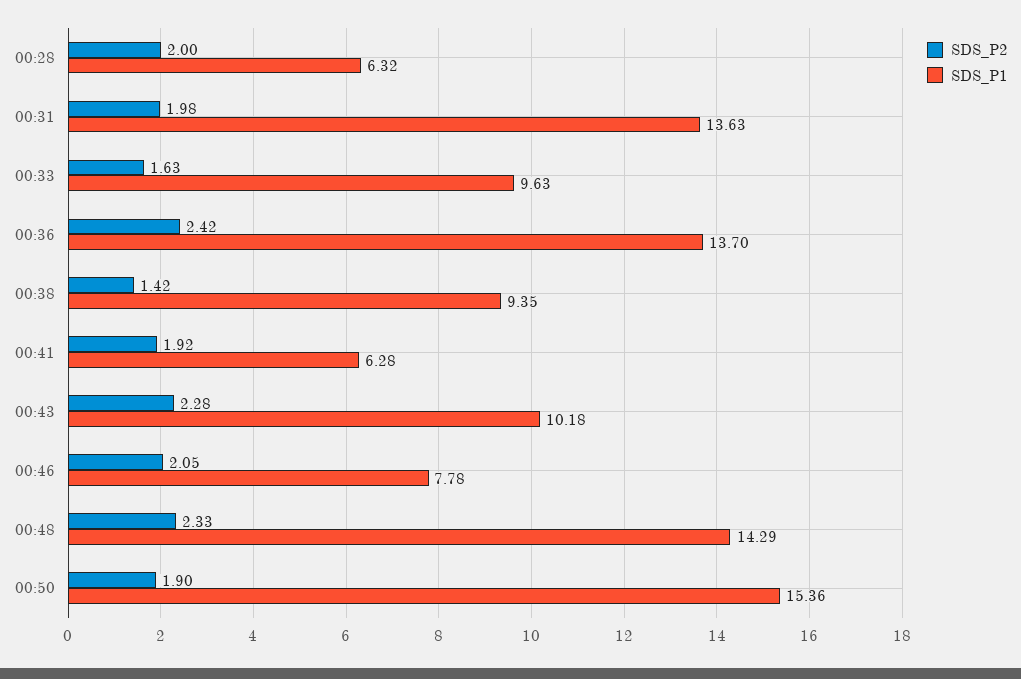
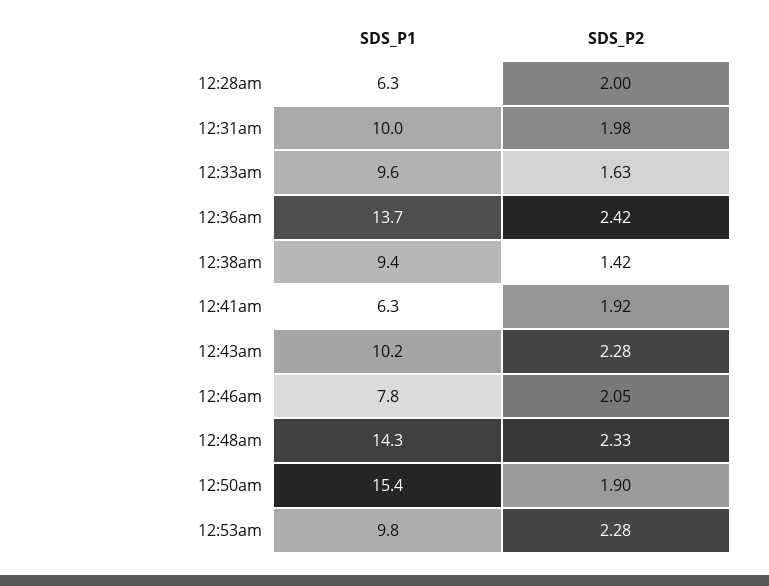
SDS_P1, 00:31: 13.63 -> 10
SDS_P1, 12:53am: none -> 9.8
SDS_P2, 12:53am: none -> 2.28

